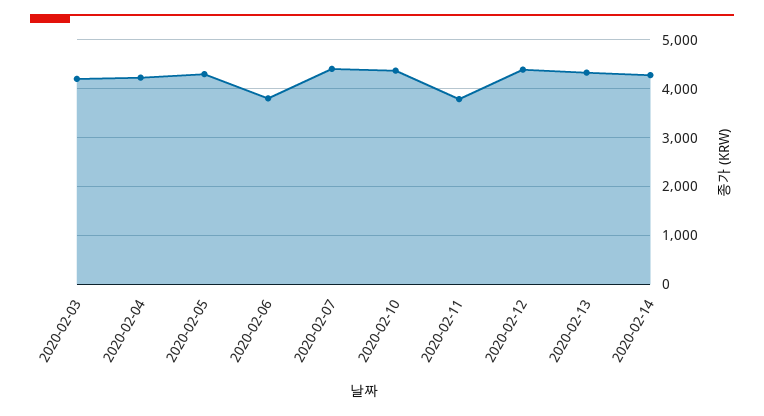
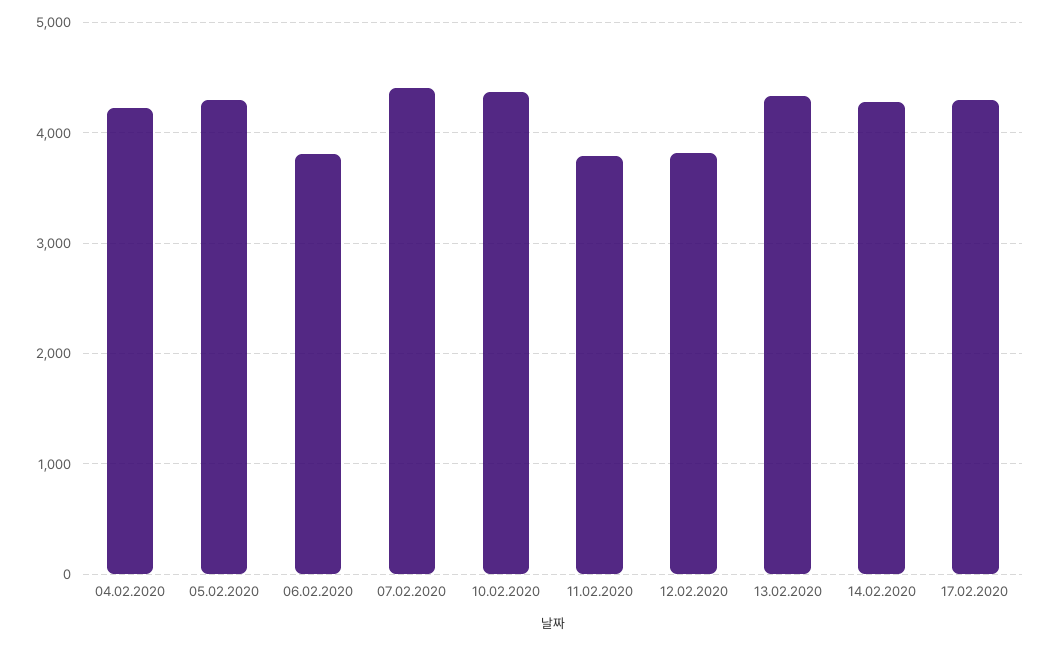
2020-02-03: 4200 -> none
2020-02-12: 4400 -> 3800
17.02.2020: none -> 4300

